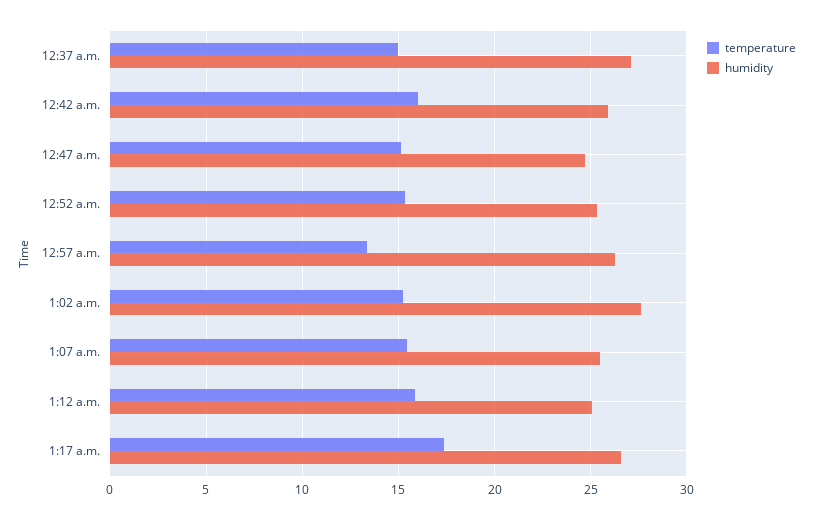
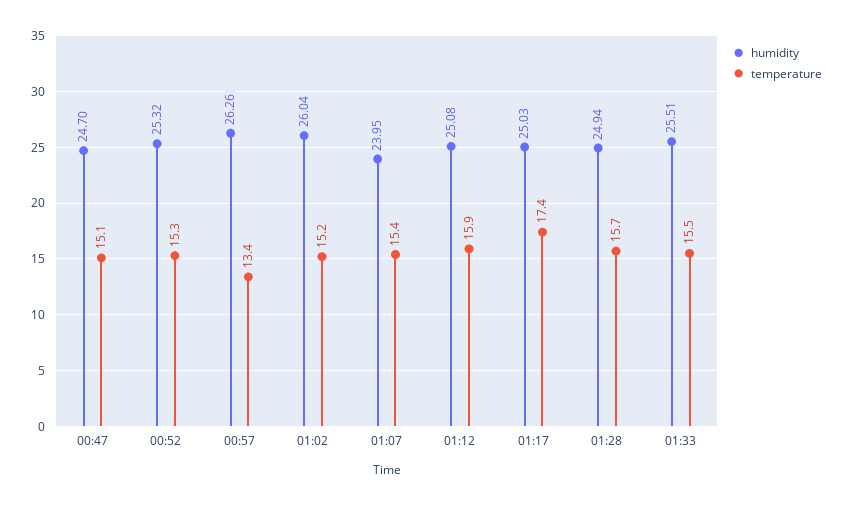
temperature, 12:37 a.m.: 15 -> none
humidity, 12:37 a.m.: 27 -> none
temperature, 12:42 a.m.: 16 -> none
humidity, 12:42 a.m.: 26 -> none
humidity, 1:02 a.m.: 27.5 -> 26.04
humidity, 1:07 a.m.: 25.5 -> 23.95
humidity, 1:17 a.m.: 26.5 -> 25.03
humidity, 01:28: none -> 24.94
temperature, 01:28: none -> 15.7
humidity, 01:33: none -> 25.51
temperature, 01:33: none -> 15.5

